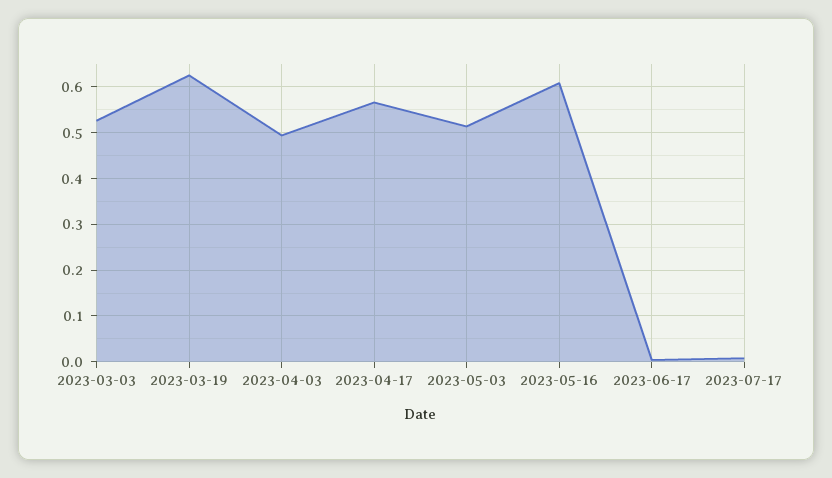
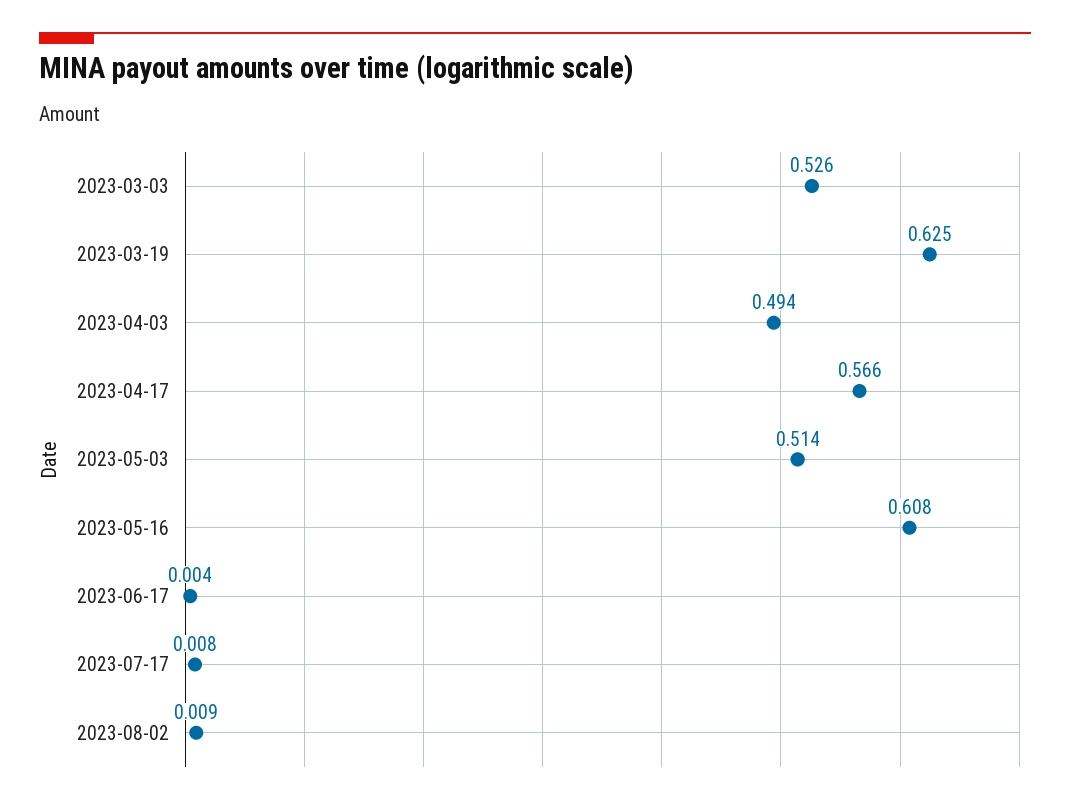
2023-08-02: none -> 0.009

